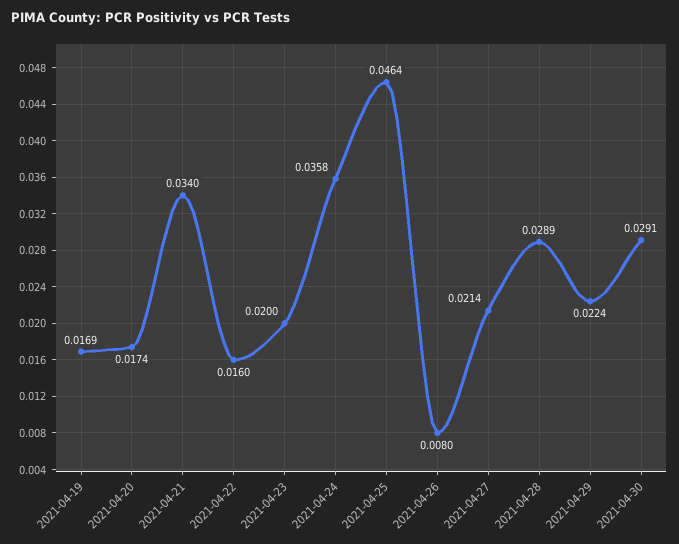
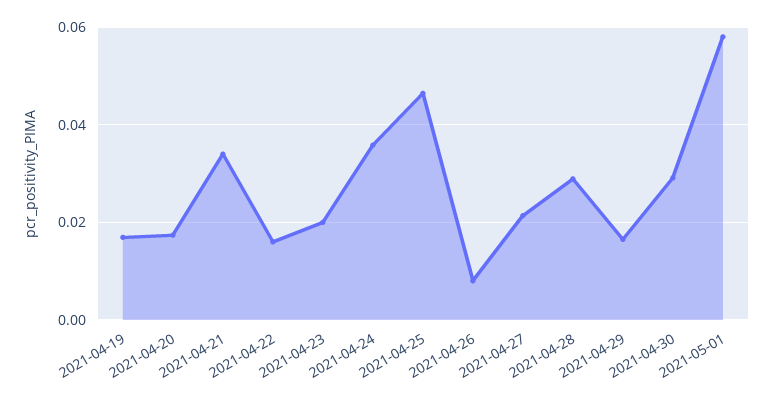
2021-04-29: 0.0224 -> 0.016
2021-05-01: none -> 0.058

